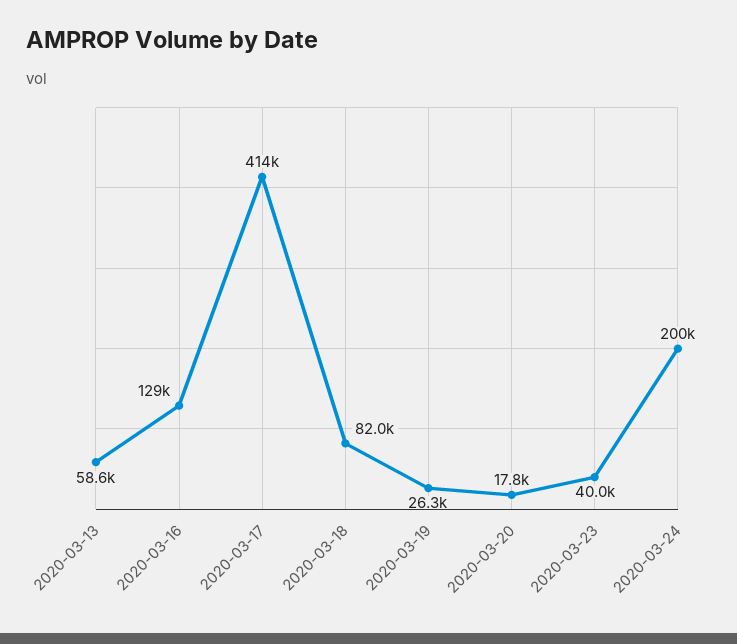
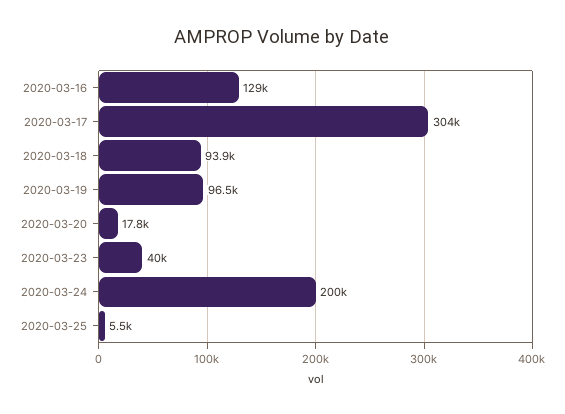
2020-03-13: 58600 -> none
2020-03-17: 414000 -> 304000
2020-03-18: 82000 -> 93900
2020-03-19: 26300 -> 96500
2020-03-25: none -> 5500

